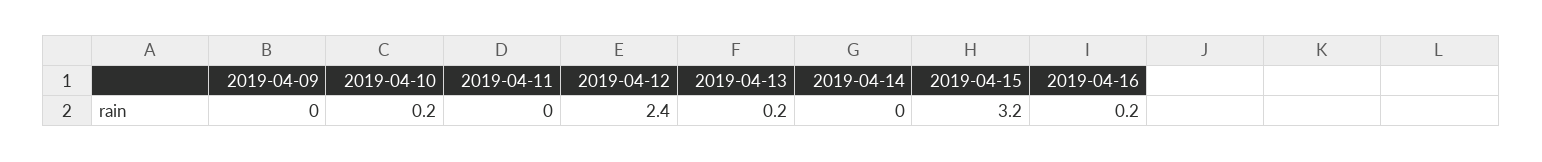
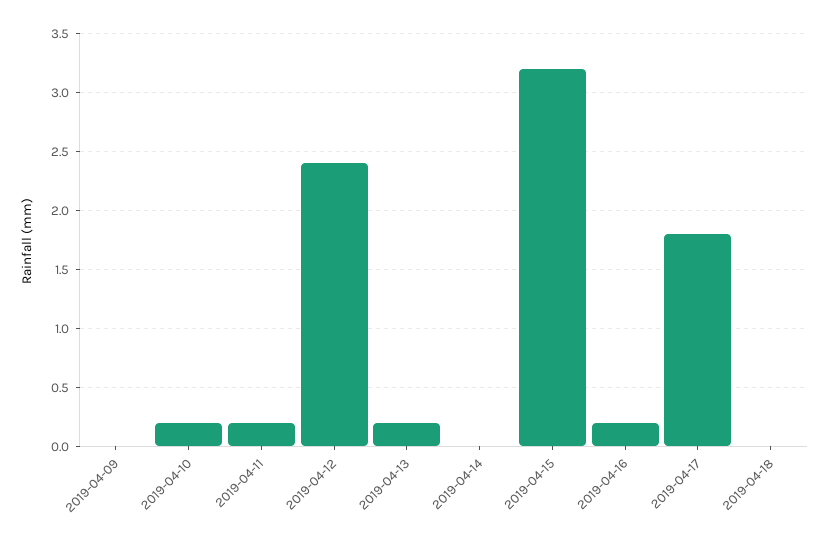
2019-04-11: 0 -> 0.2
2019-04-17: none -> 1.8
2019-04-18: none -> 0

